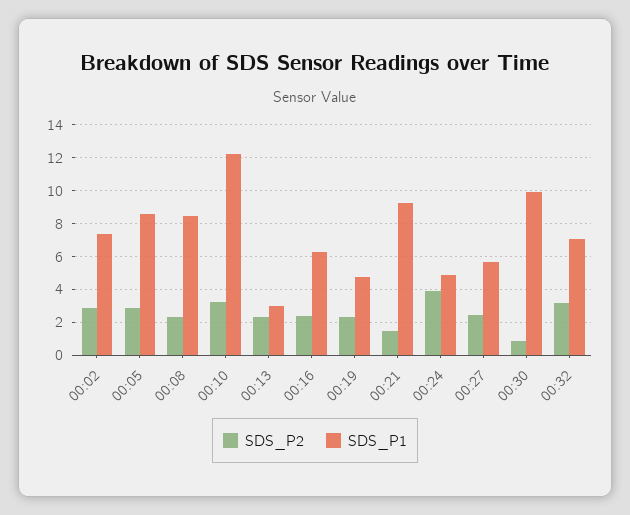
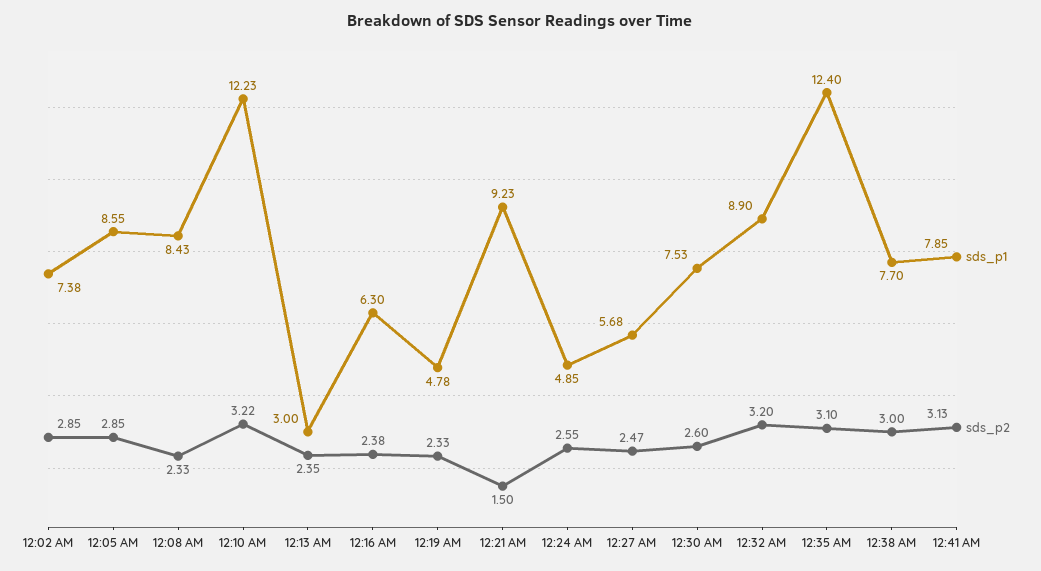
SDS_P2, 00:24: 4 -> 2.55
SDS_P2, 00:30: 1 -> 2.6
SDS_P1, 00:30: 10 -> 7.53
SDS_P1, 00:32: 7 -> 8.9
SDS_P1, 12:35 AM: none -> 12.4
SDS_P2, 12:35 AM: none -> 3.1
SDS_P1, 12:38 AM: none -> 7.7
SDS_P2, 12:38 AM: none -> 3
SDS_P1, 12:41 AM: none -> 7.85
SDS_P2, 12:41 AM: none -> 3.13

